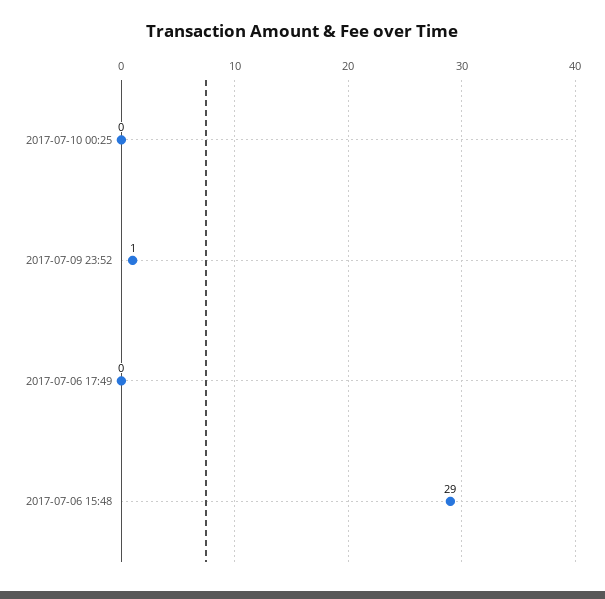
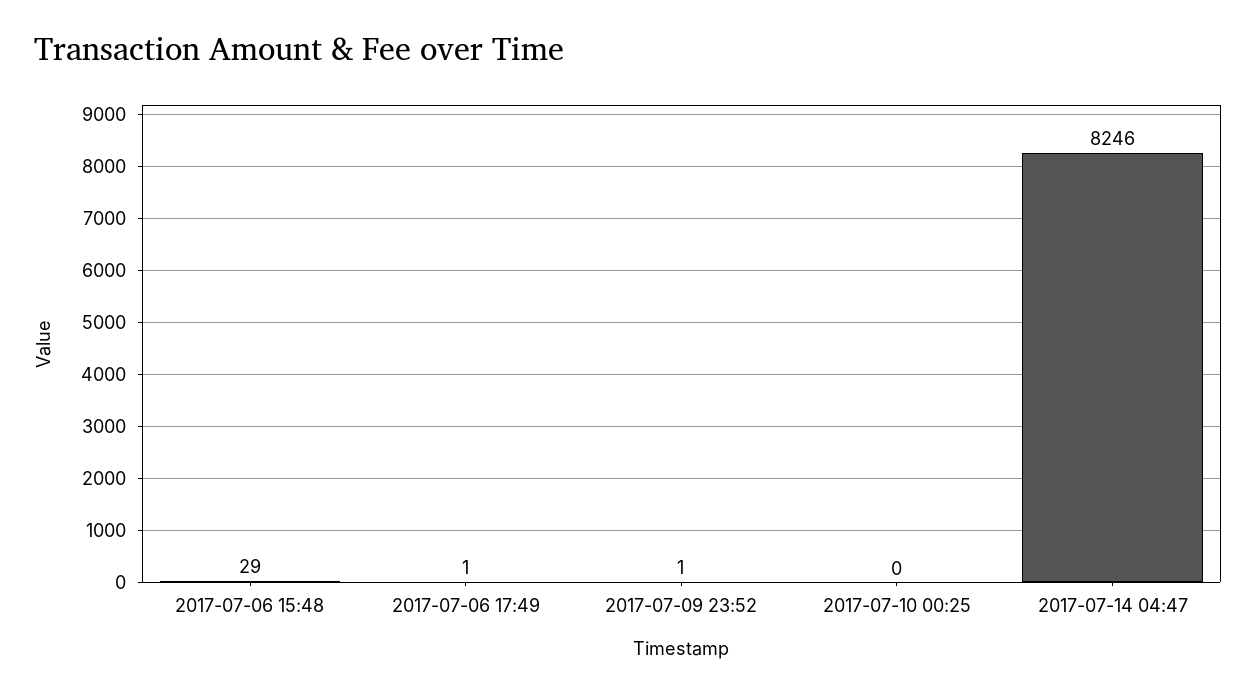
2017-07-06 17:49: 0 -> 1
2017-07-14 04:47: none -> 8246

